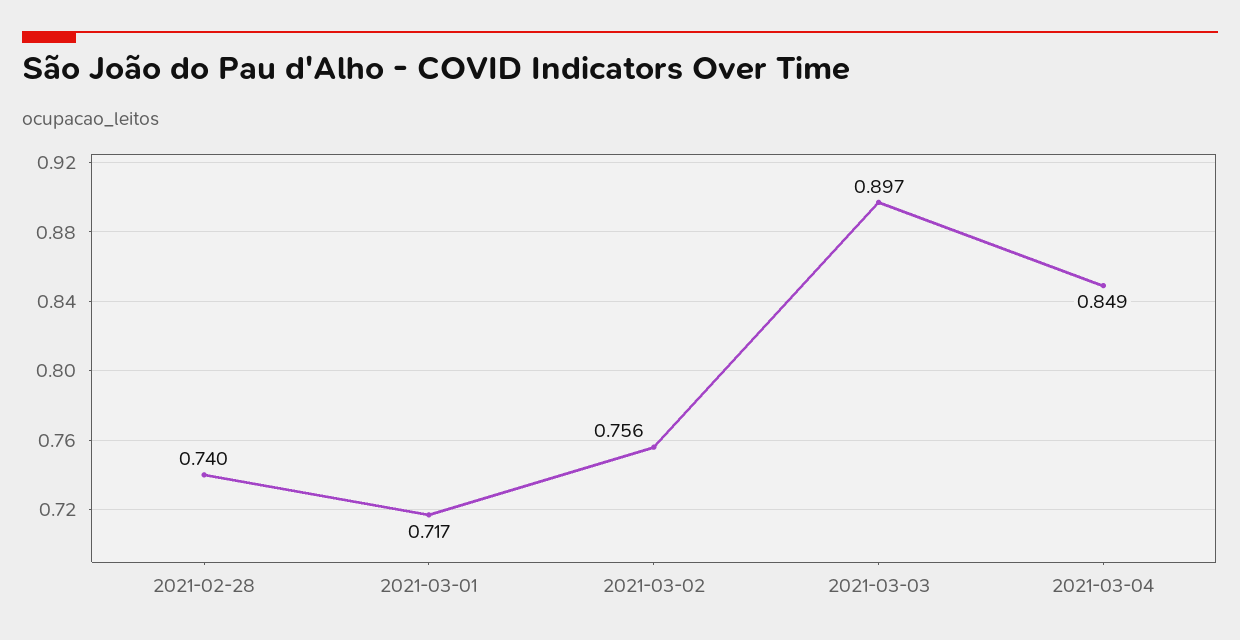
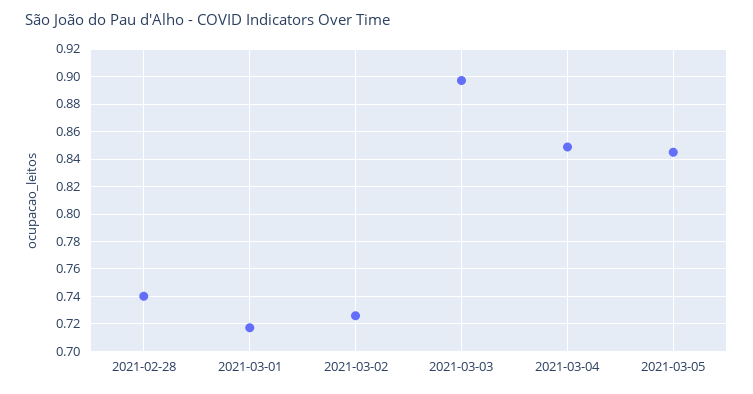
2021-03-02: 0.756 -> 0.725
2021-03-05: none -> 0.845

